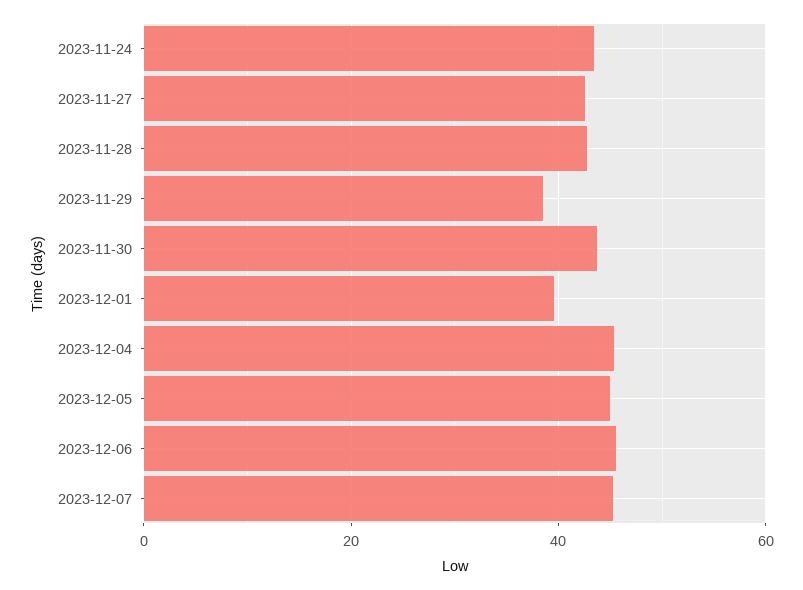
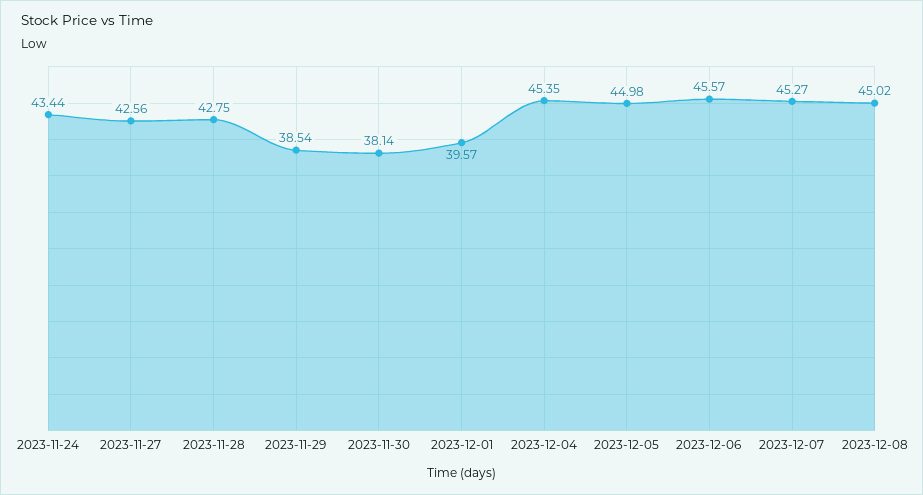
2023-11-30: 44 -> 38.14
2023-12-08: none -> 45.02

